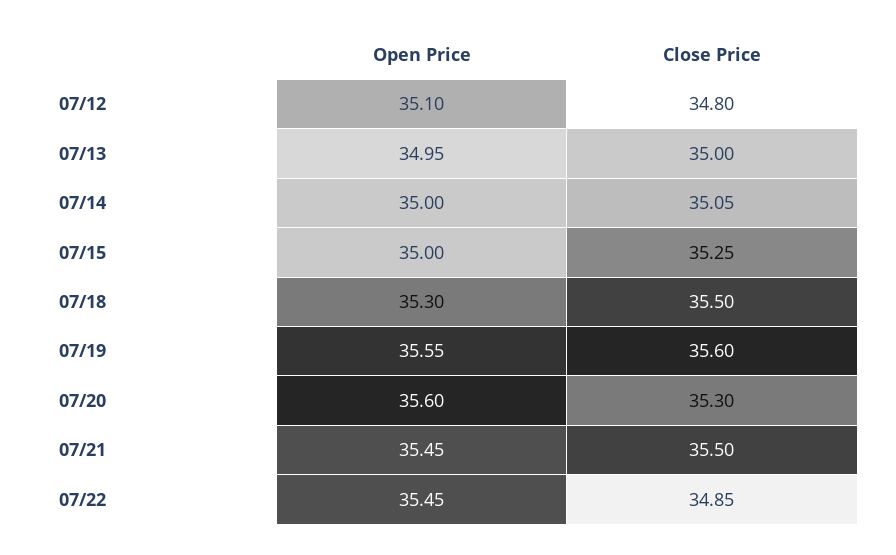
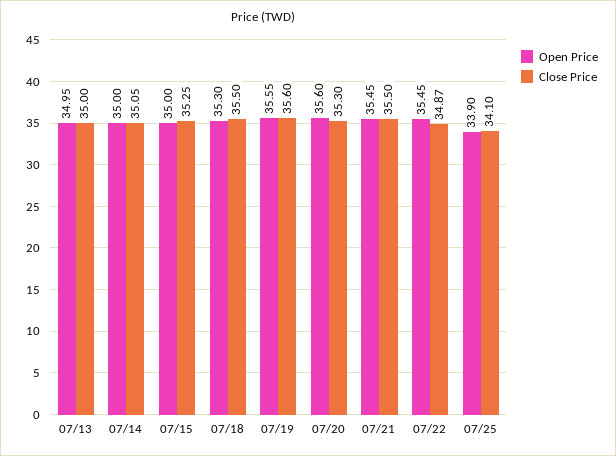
Open Price, 07/12: 35.1 -> none
Close Price, 07/12: 34.8 -> none
Close Price, 07/22: 34.85 -> 34.87
Open Price, 07/25: none -> 33.9
Close Price, 07/25: none -> 34.1

